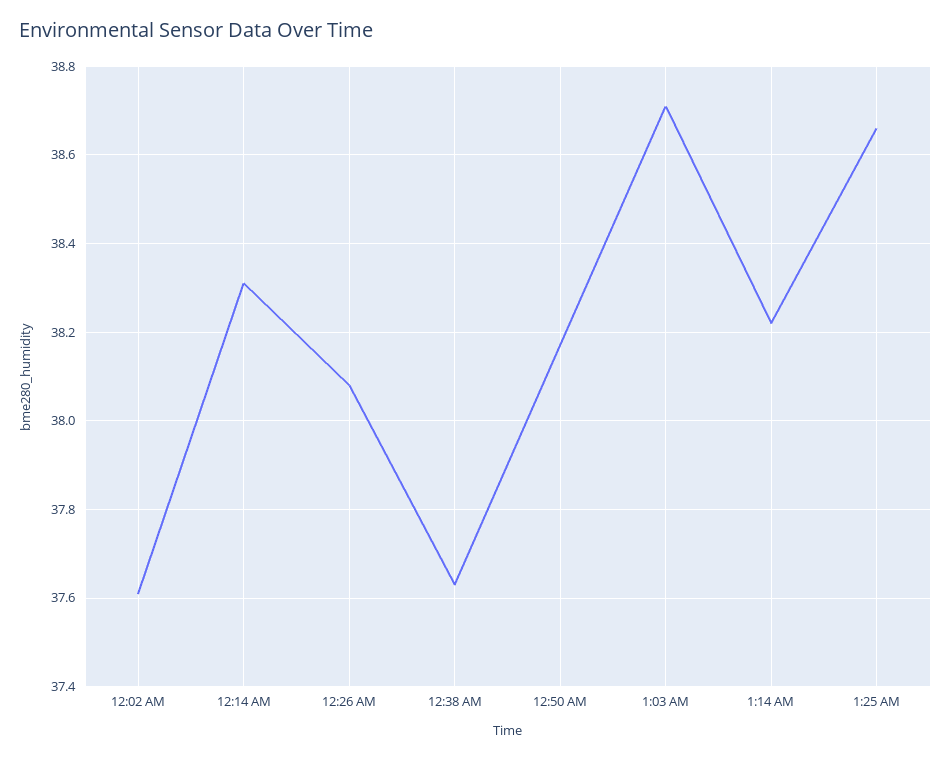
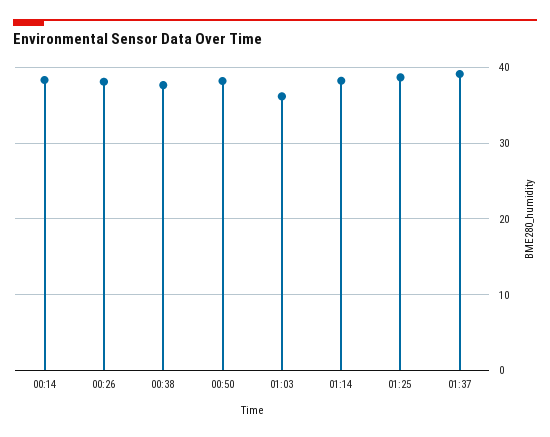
12:02 AM: 37.6 -> none
1:03 AM: 38.7 -> 36
01:37: none -> 39

